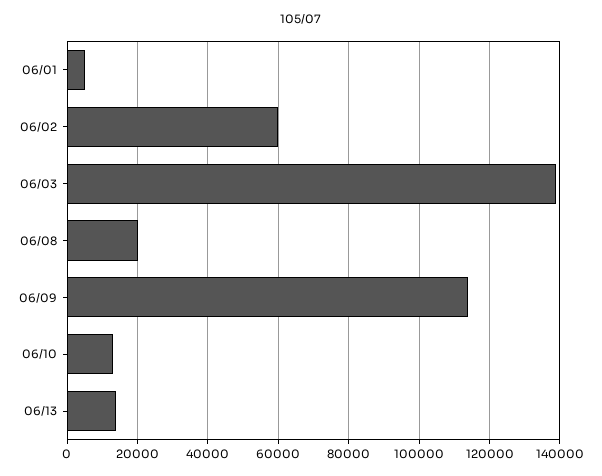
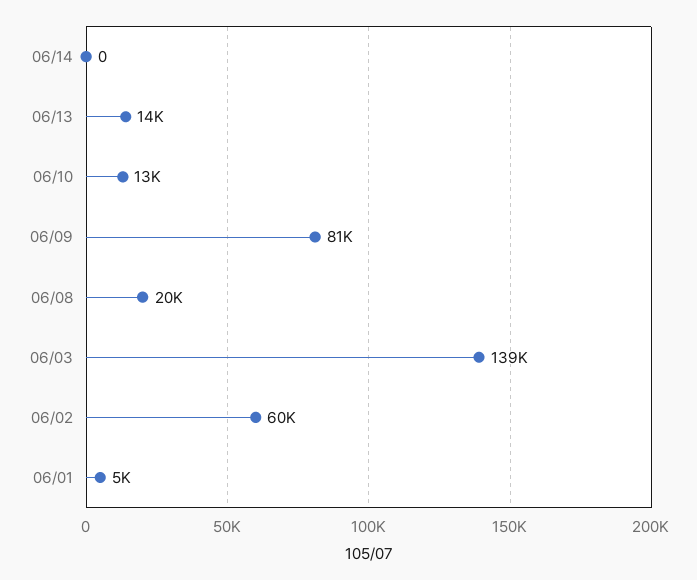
06/09: 114000 -> 81000
06/14: none -> 0

